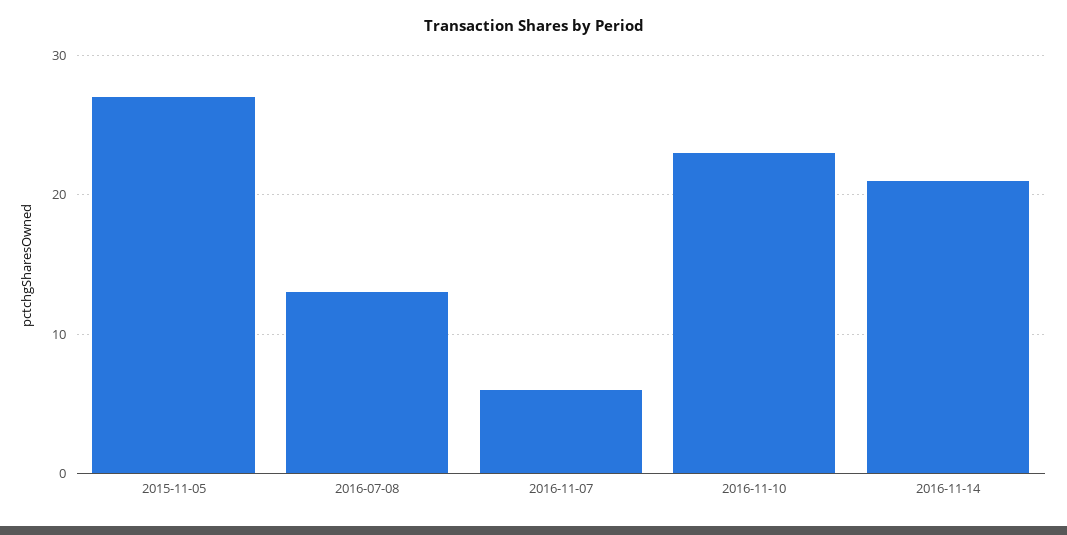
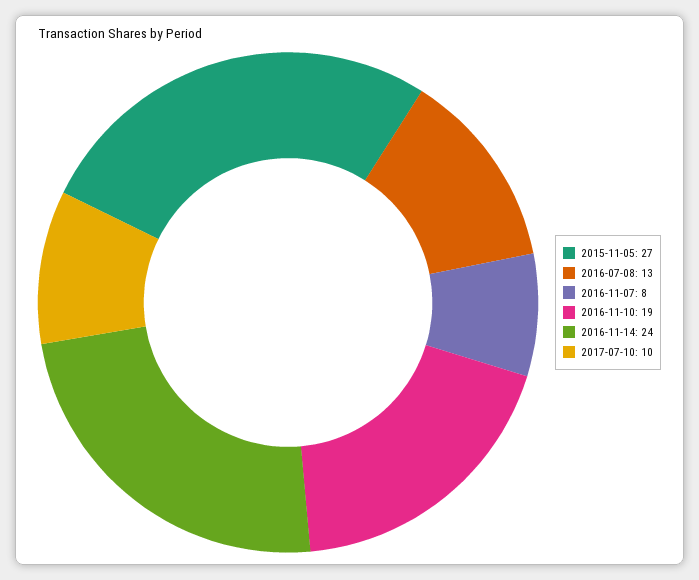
2016-11-07: 6 -> 8
2016-11-10: 23 -> 19
2016-11-14: 21 -> 24
2017-07-10: none -> 10

